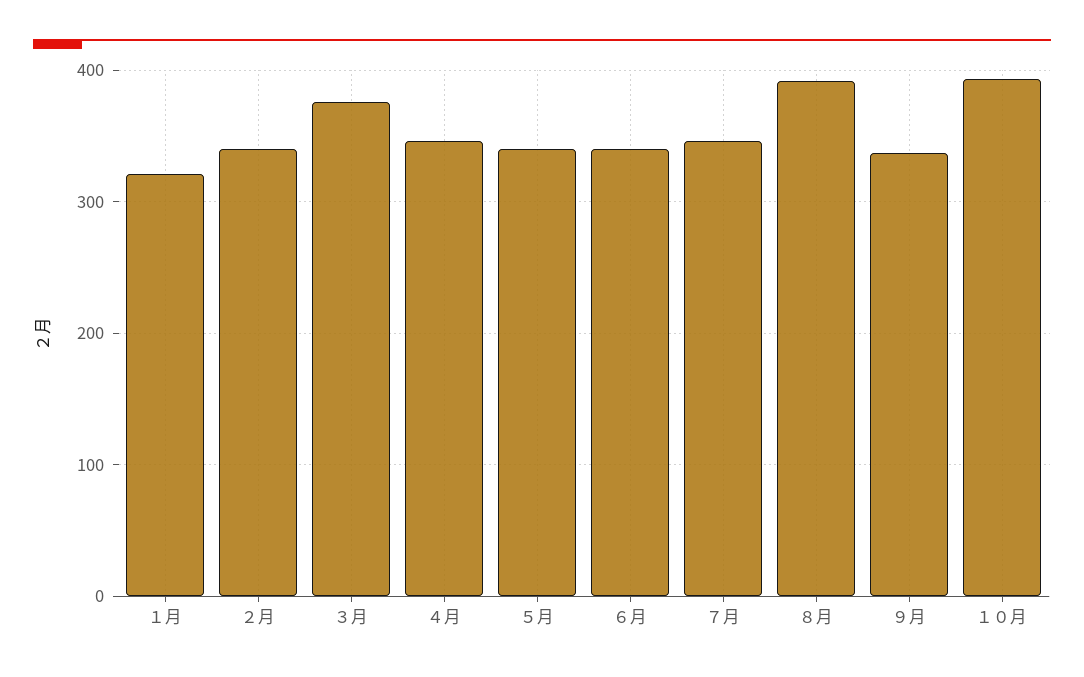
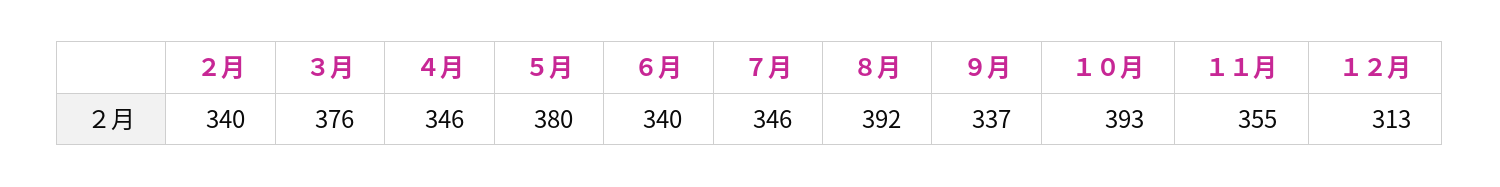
１月: 320 -> none
５月: 340 -> 380
１１月: none -> 355
１２月: none -> 313

